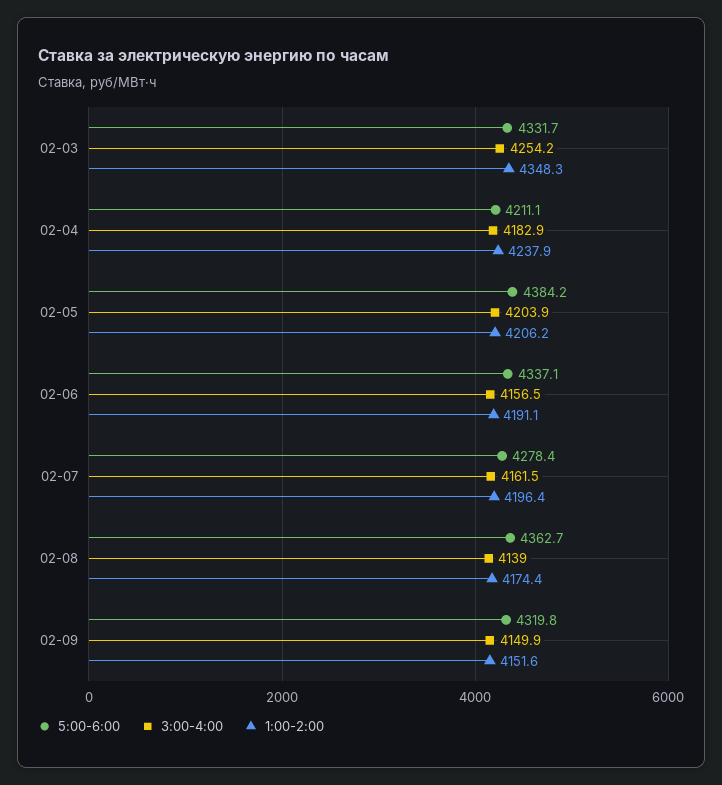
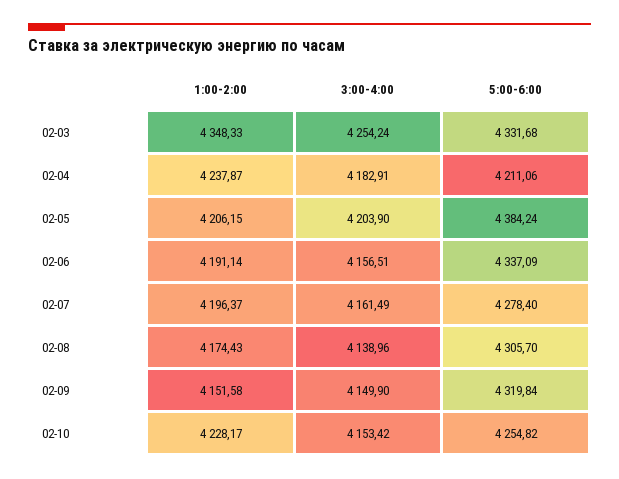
5:00-6:00, 02-08: 4362.7 -> 4305.7
1:00-2:00, 02-10: none -> 4228.17
3:00-4:00, 02-10: none -> 4153.42
5:00-6:00, 02-10: none -> 4254.82

